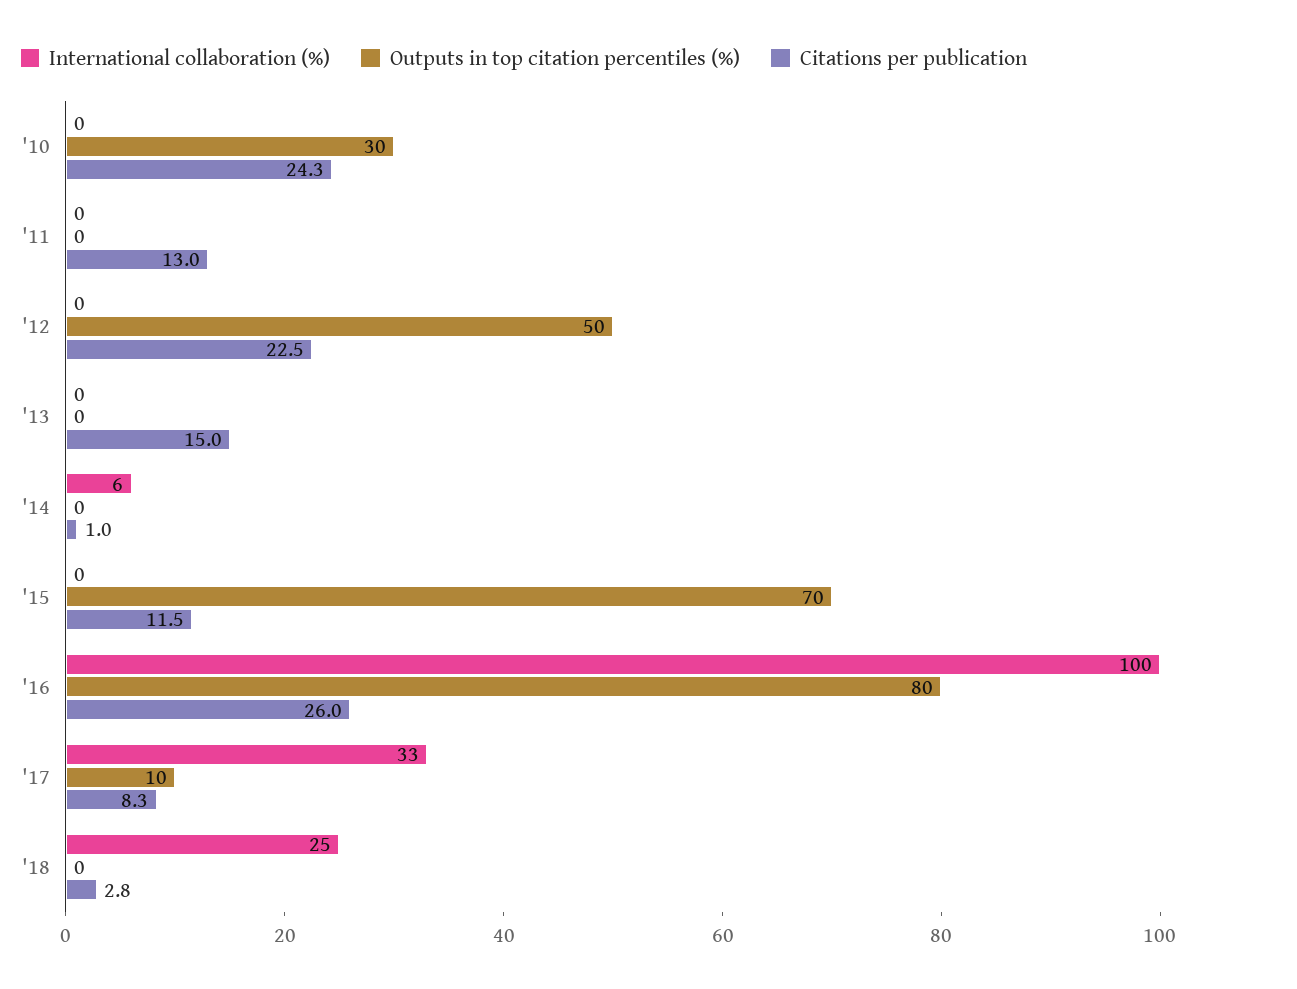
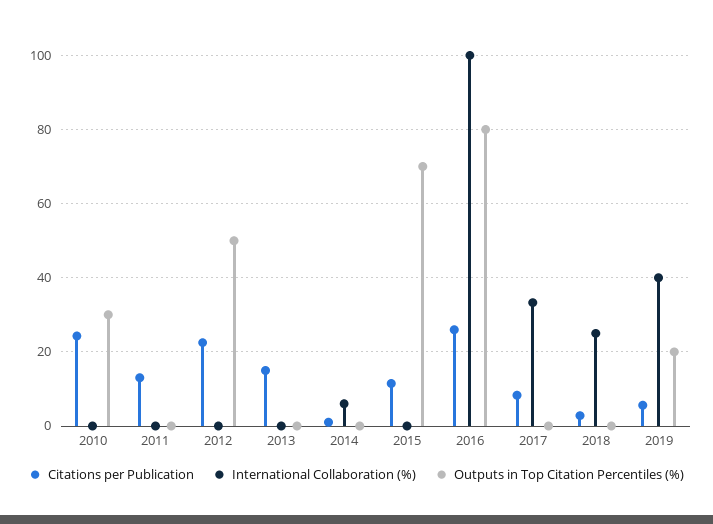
Outputs in top citation percentiles (%), '17: 10 -> 0
Citations per publication, 2019: none -> 6
International collaboration (%), 2019: none -> 40
Outputs in top citation percentiles (%), 2019: none -> 20

